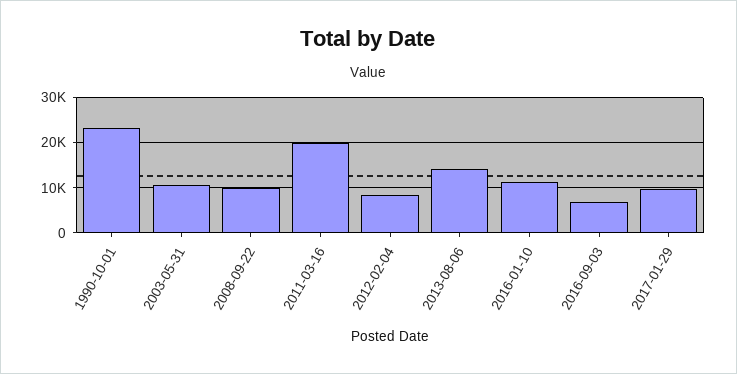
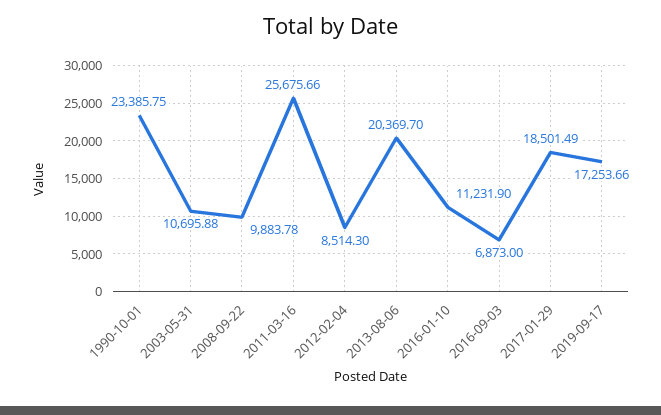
2011-03-16: 20000 -> 25675.66
2013-08-06: 14000 -> 20369.7
2017-01-29: 10000 -> 18501.49
2019-09-17: none -> 17253.66

